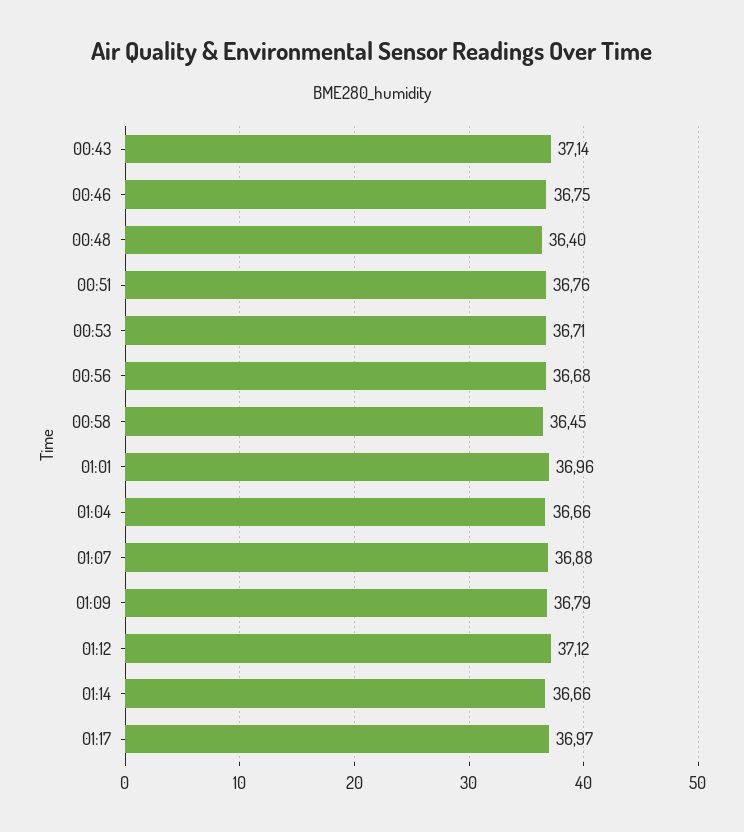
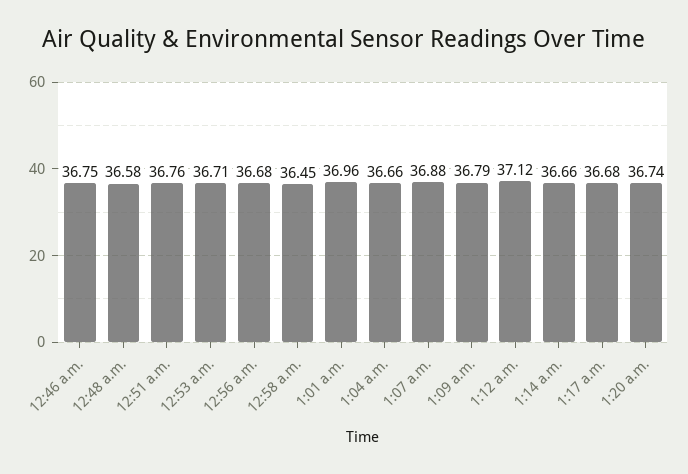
00:43: 37.14 -> none
00:48: 36.4 -> 36.58
01:17: 36.97 -> 36.68
1:20 a.m.: none -> 36.74

